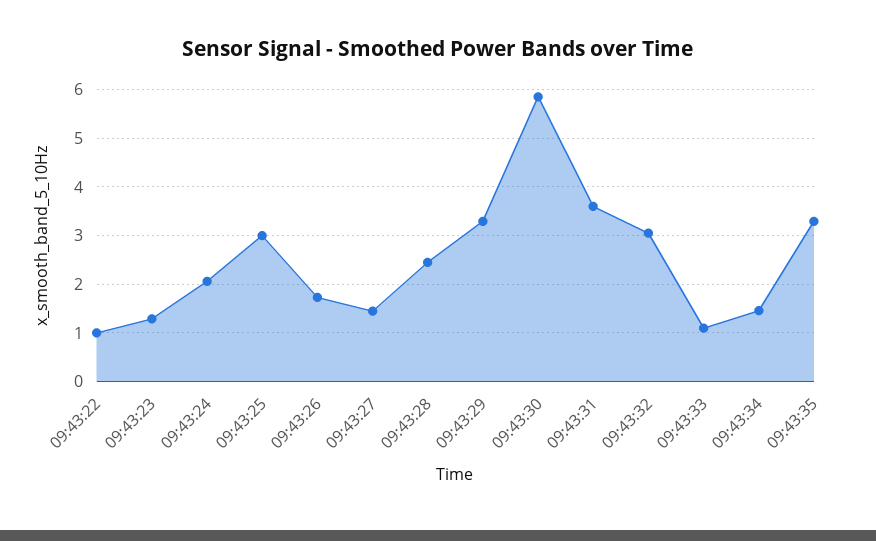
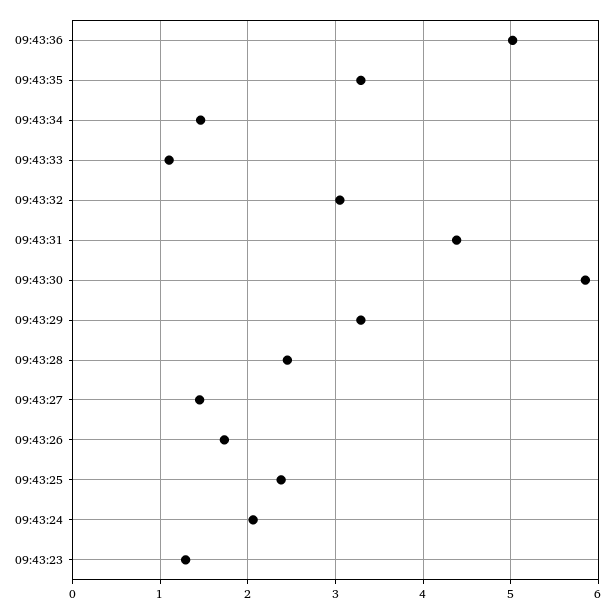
09:43:22: 1 -> none
09:43:25: 3 -> 2.4
09:43:31: 3.6 -> 4.4
09:43:36: none -> 5

